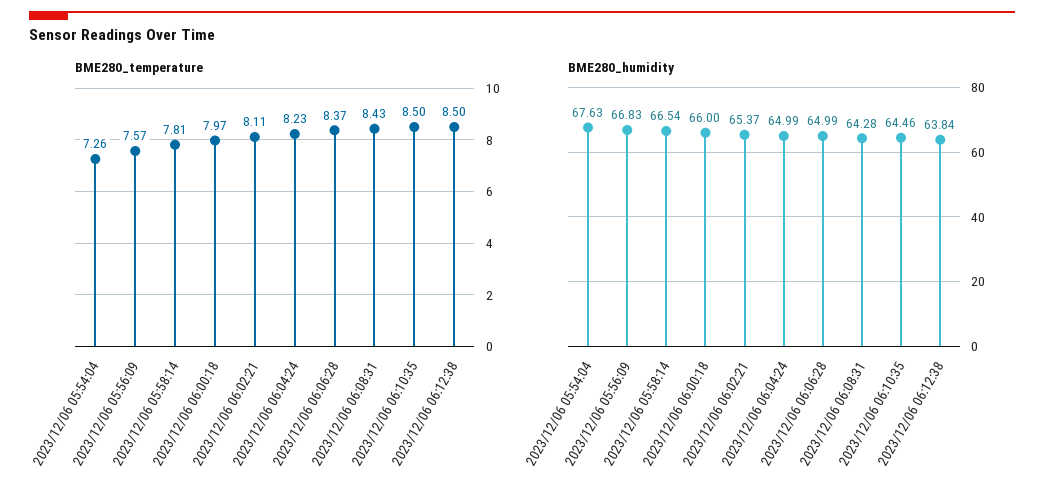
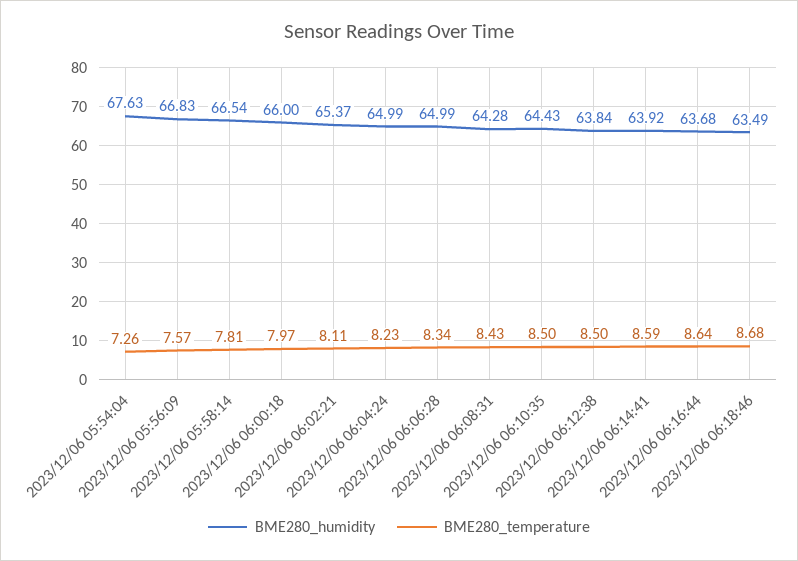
BME280_temperature, 2023/12/06 06:06:28: 8.37 -> 8.34
BME280_humidity, 2023/12/06 06:10:35: 64.46 -> 64.43
BME280_humidity, 2023/12/06 06:14:41: none -> 63.92
BME280_temperature, 2023/12/06 06:14:41: none -> 8.59
BME280_humidity, 2023/12/06 06:16:44: none -> 63.68
BME280_temperature, 2023/12/06 06:16:44: none -> 8.64
BME280_humidity, 2023/12/06 06:18:46: none -> 63.49
BME280_temperature, 2023/12/06 06:18:46: none -> 8.68

